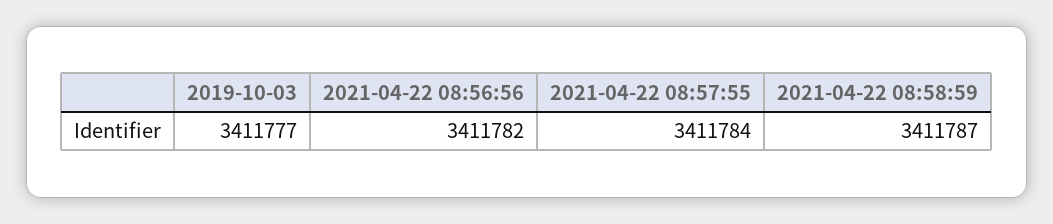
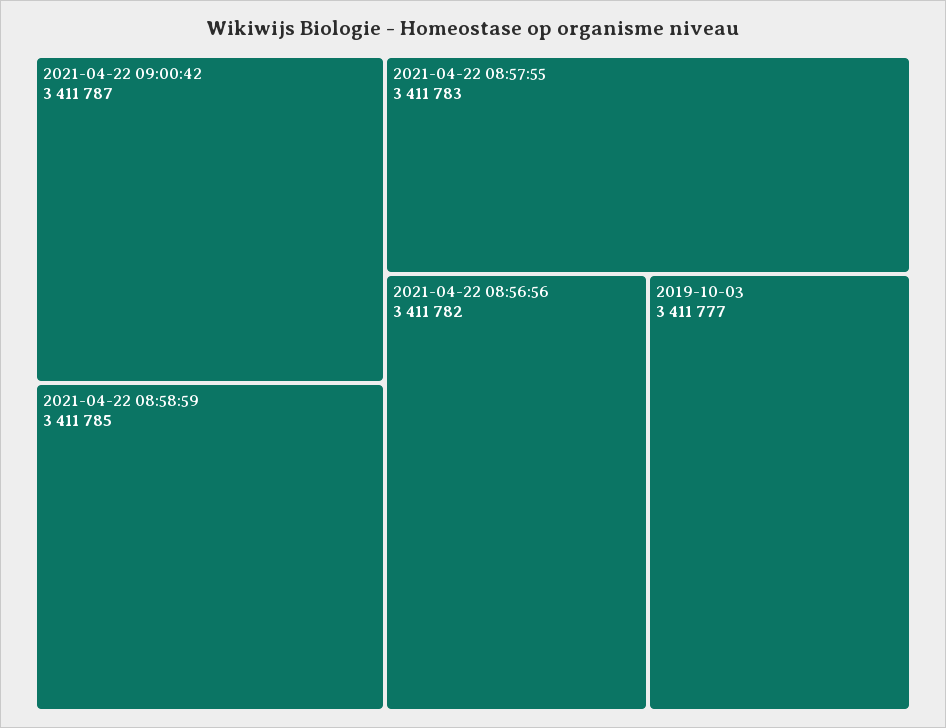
2021-04-22 08:57:55: 3411784 -> 3411783
2021-04-22 08:58:59: 3411787 -> 3411785
2021-04-22 09:00:42: none -> 3411787

